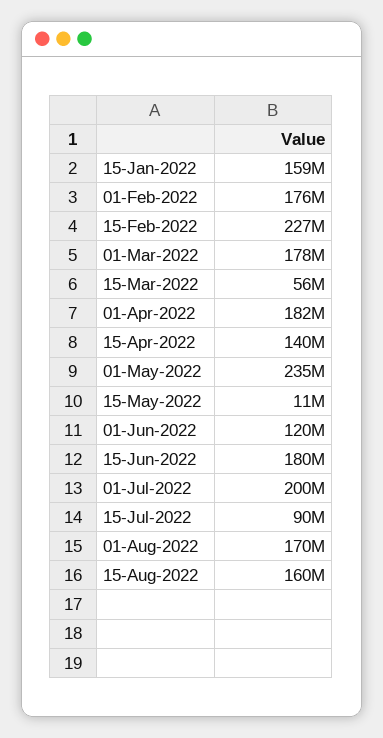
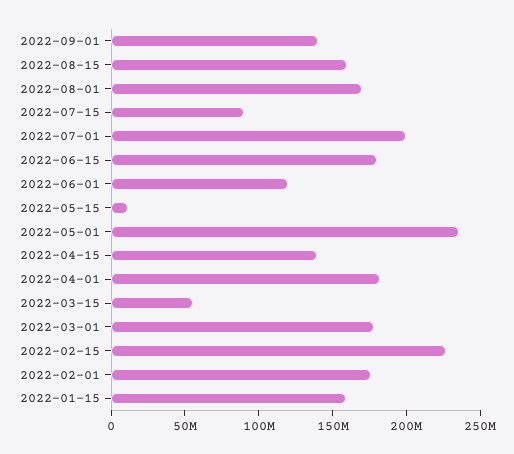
2022-09-01: none -> 140000000

